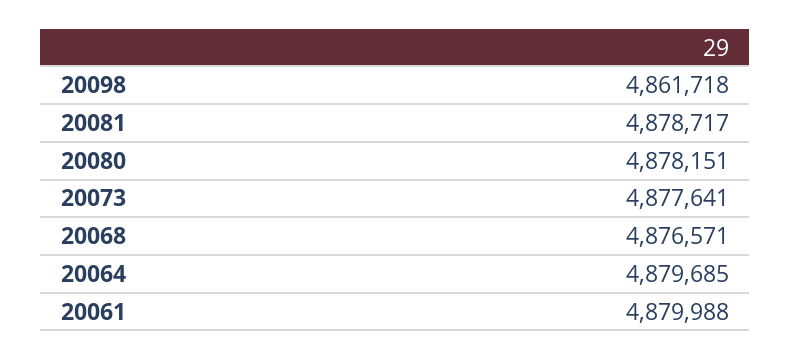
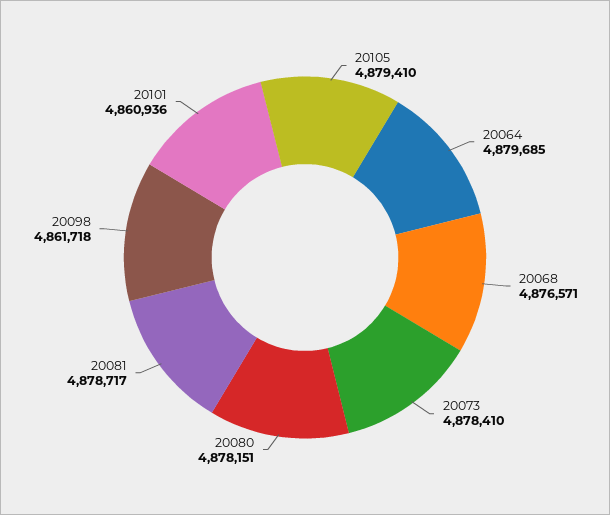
20073: 4877641 -> 4878410
20061: 4879988 -> none
20105: none -> 4879410
20101: none -> 4860936

